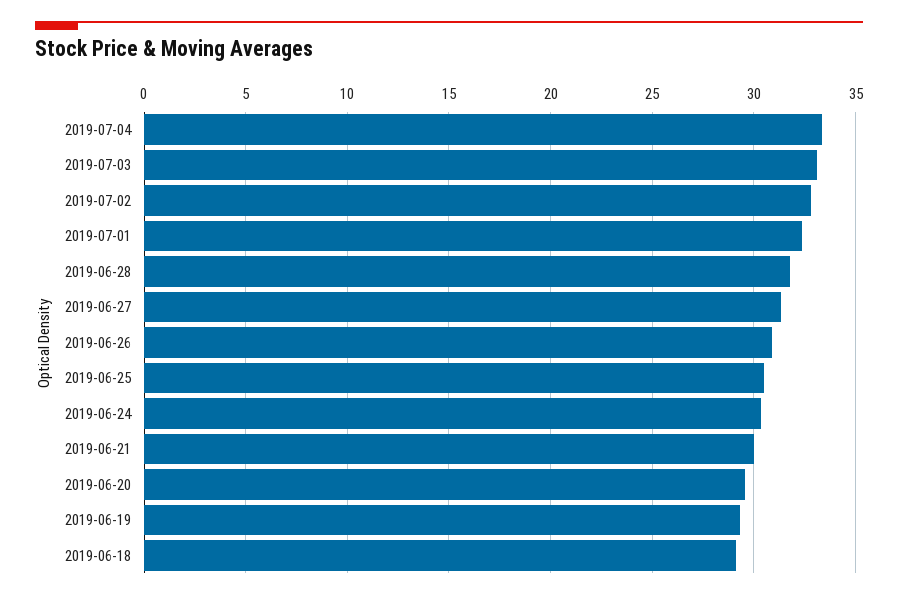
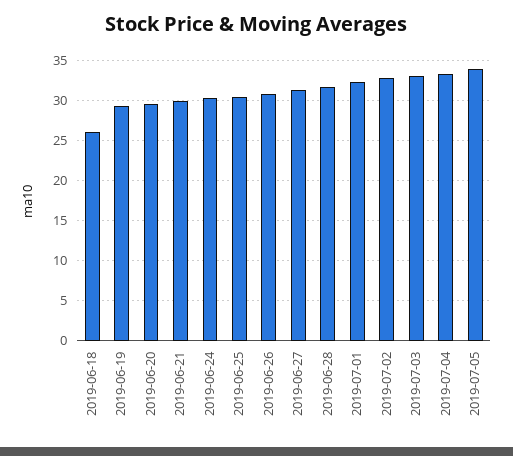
2019-06-18: 29 -> 26
2019-07-05: none -> 34

